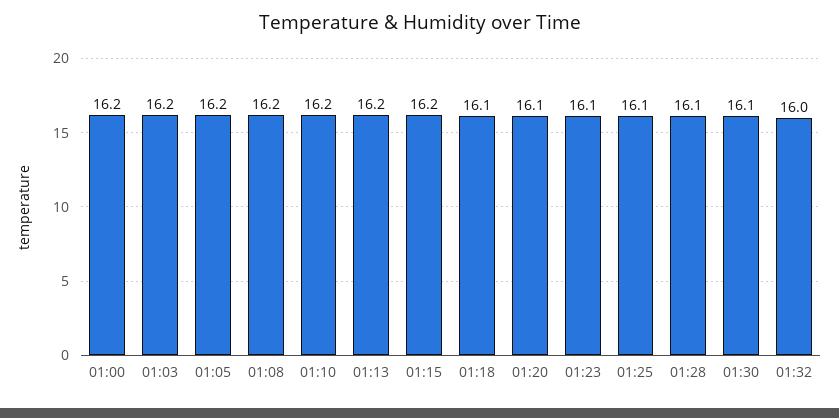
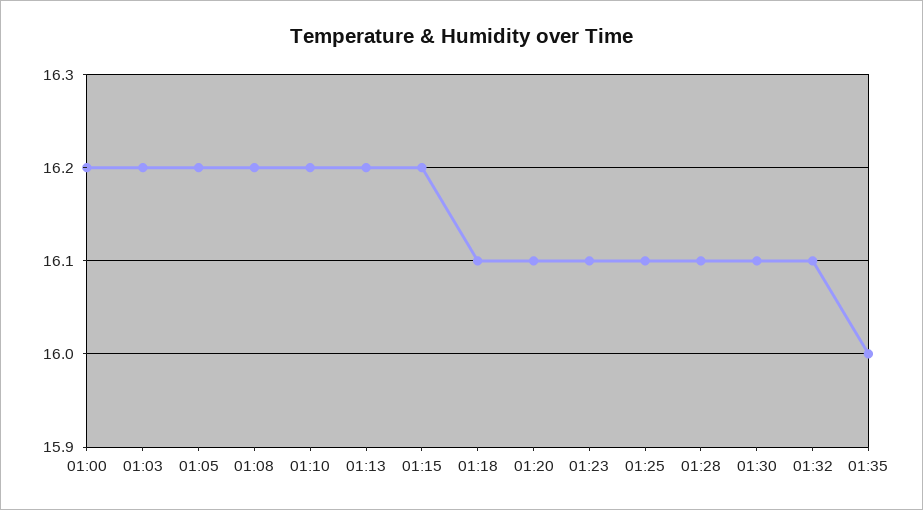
01:32: 16 -> 16.1
01:35: none -> 16

